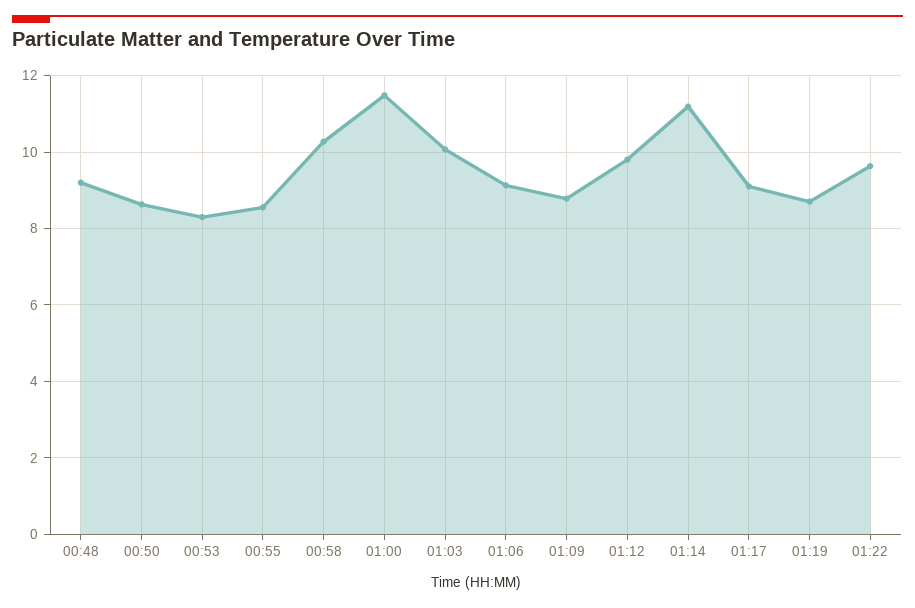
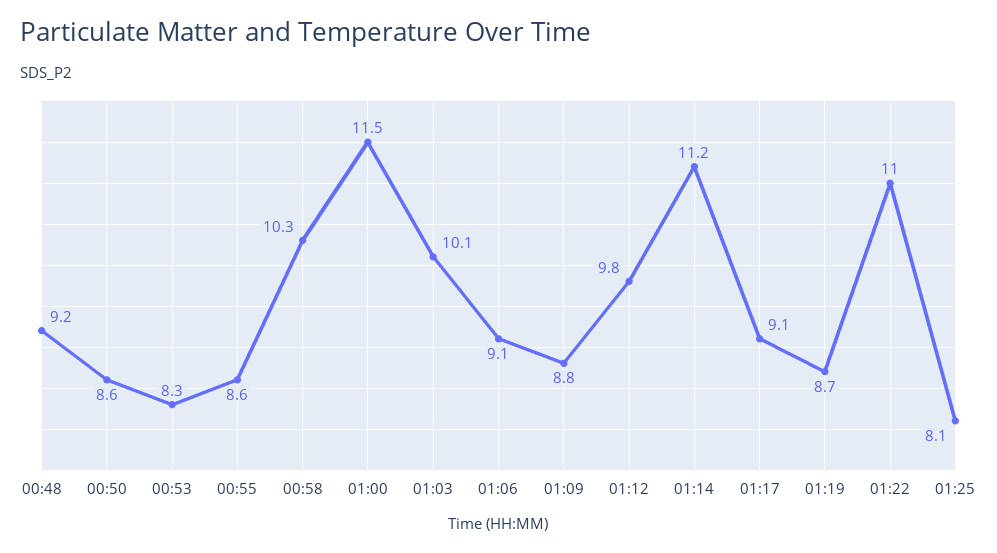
01:22: 9.6 -> 11
01:25: none -> 8.1

